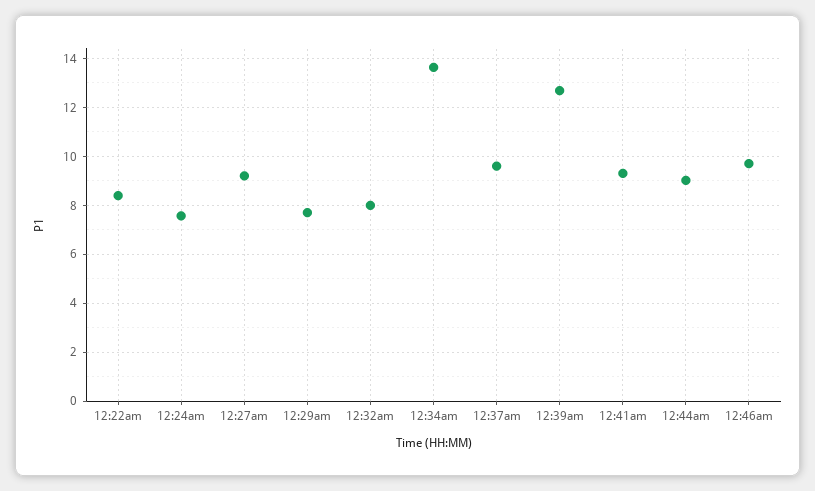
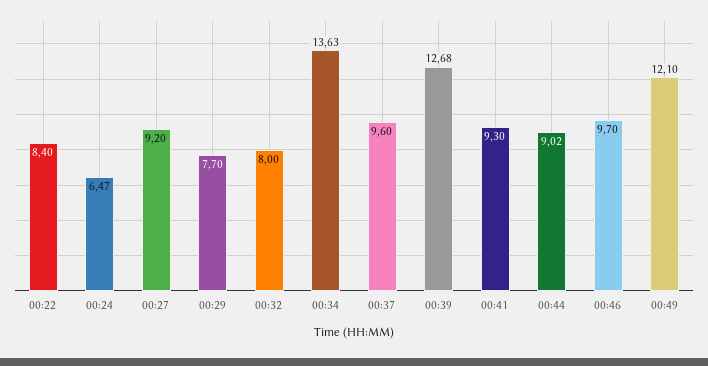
12:24am: 7.5 -> 6.47
00:49: none -> 12.1

